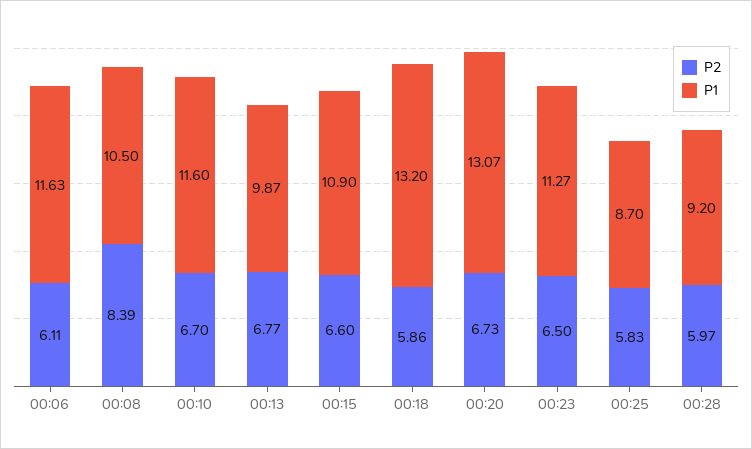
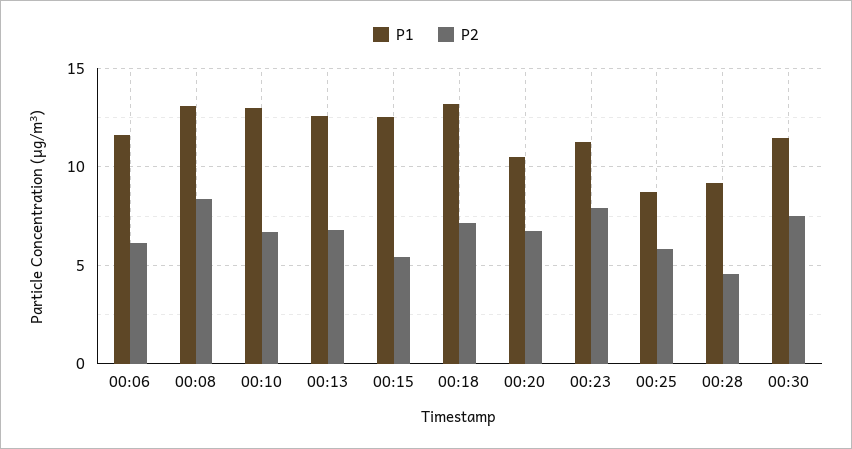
P1, 00:08: 10.5 -> 13
P1, 00:10: 11.6 -> 13
P1, 00:13: 9.87 -> 12.5
P2, 00:15: 6.6 -> 5.5
P1, 00:15: 10.9 -> 12.5
P2, 00:18: 5.86 -> 7
P1, 00:20: 13.07 -> 10.5
P2, 00:23: 6.5 -> 8
P2, 00:28: 5.97 -> 4.5
P1, 00:30: none -> 11.5
P2, 00:30: none -> 7.5

